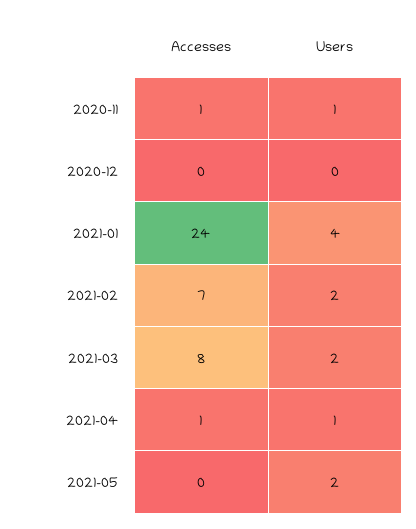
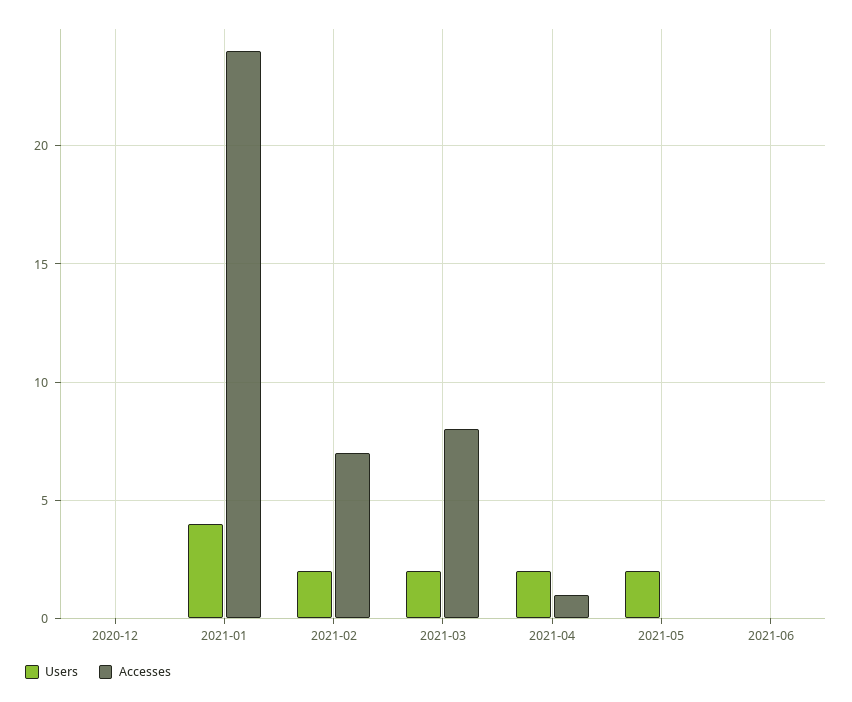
Accesses, 2020-11: 1 -> none
Users, 2020-11: 1 -> none
Users, 2021-04: 1 -> 2
Users, 2021-06: none -> 0
Accesses, 2021-06: none -> 0

